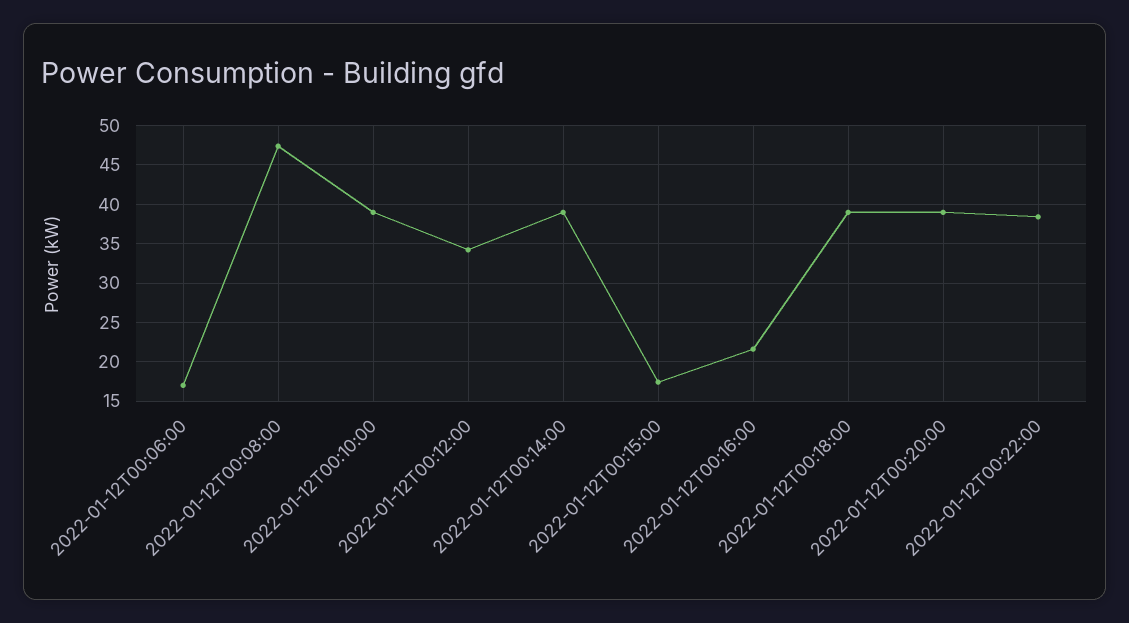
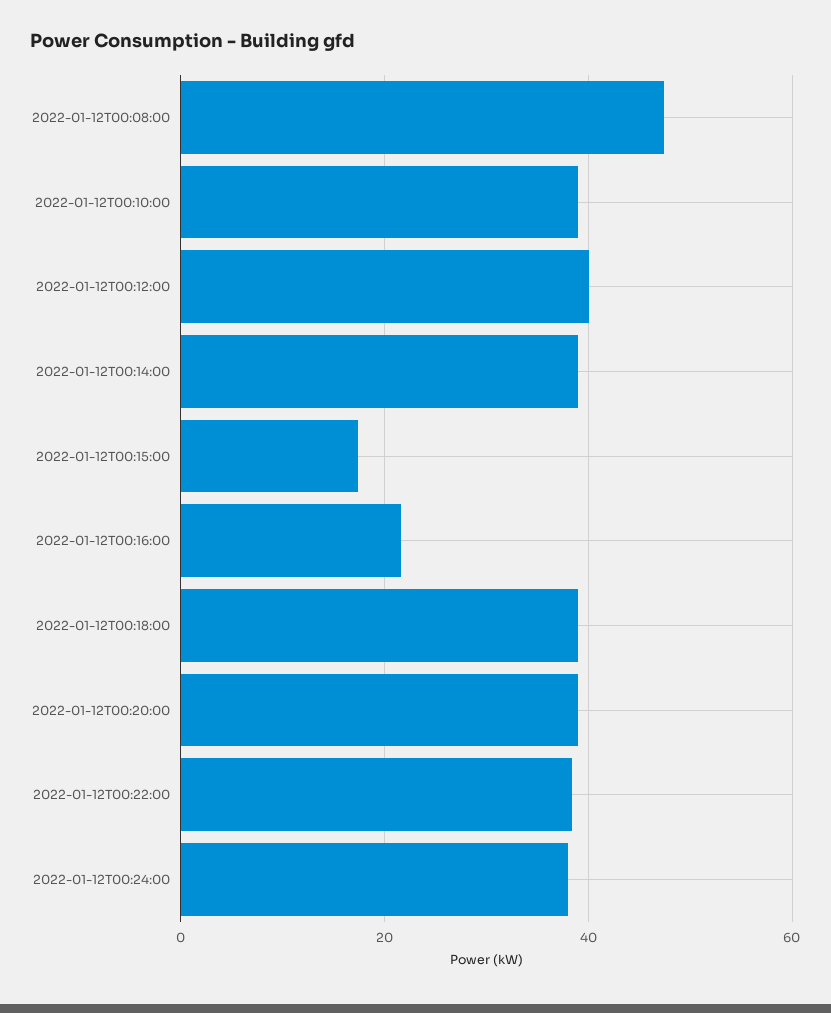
2022-01-12T00:06:00: 17 -> none
2022-01-12T00:12:00: 34 -> 40
2022-01-12T00:24:00: none -> 38

